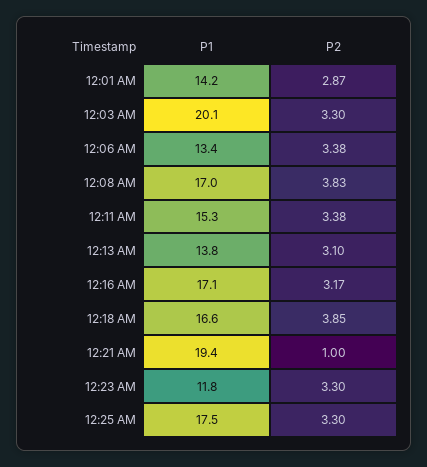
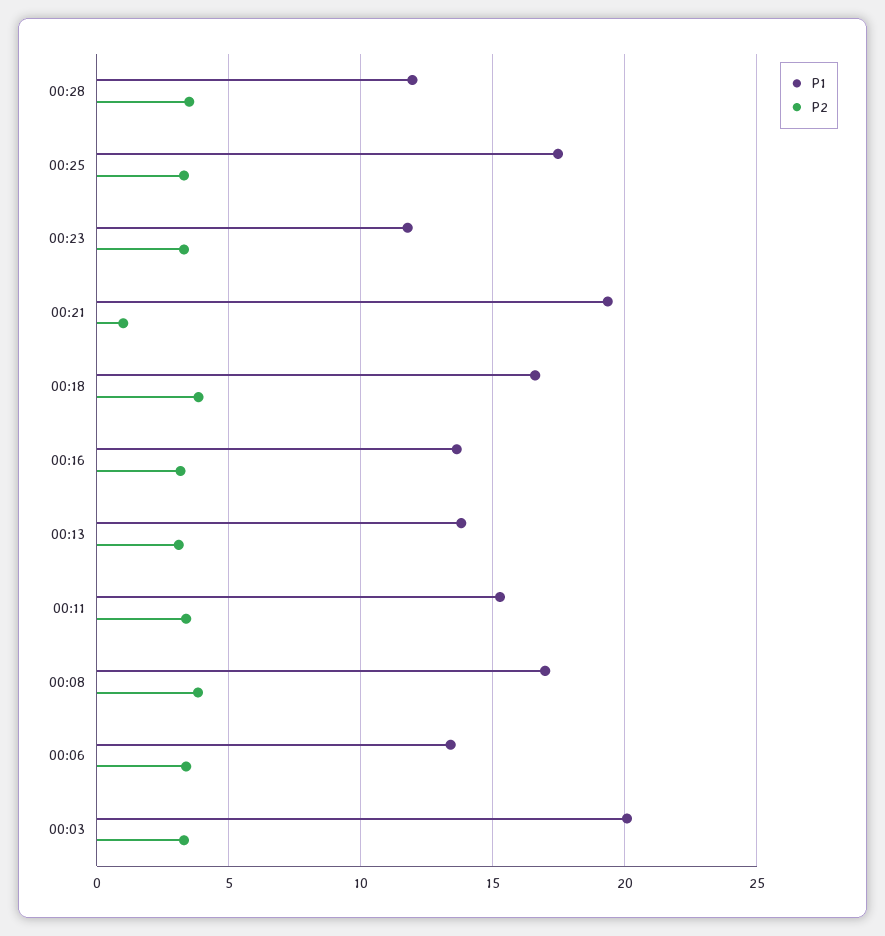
P1, 12:01 AM: 14.2 -> none
P2, 12:01 AM: 2.87 -> none
P1, 12:16 AM: 17.1 -> 13.5
P1, 00:28: none -> 12
P2, 00:28: none -> 3.5

